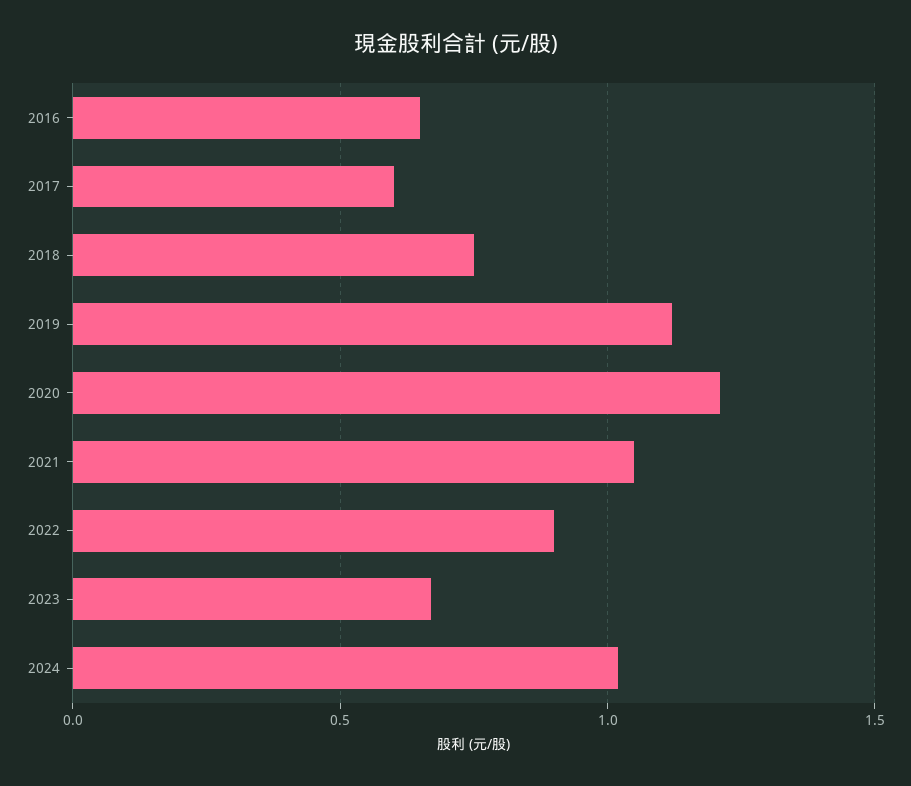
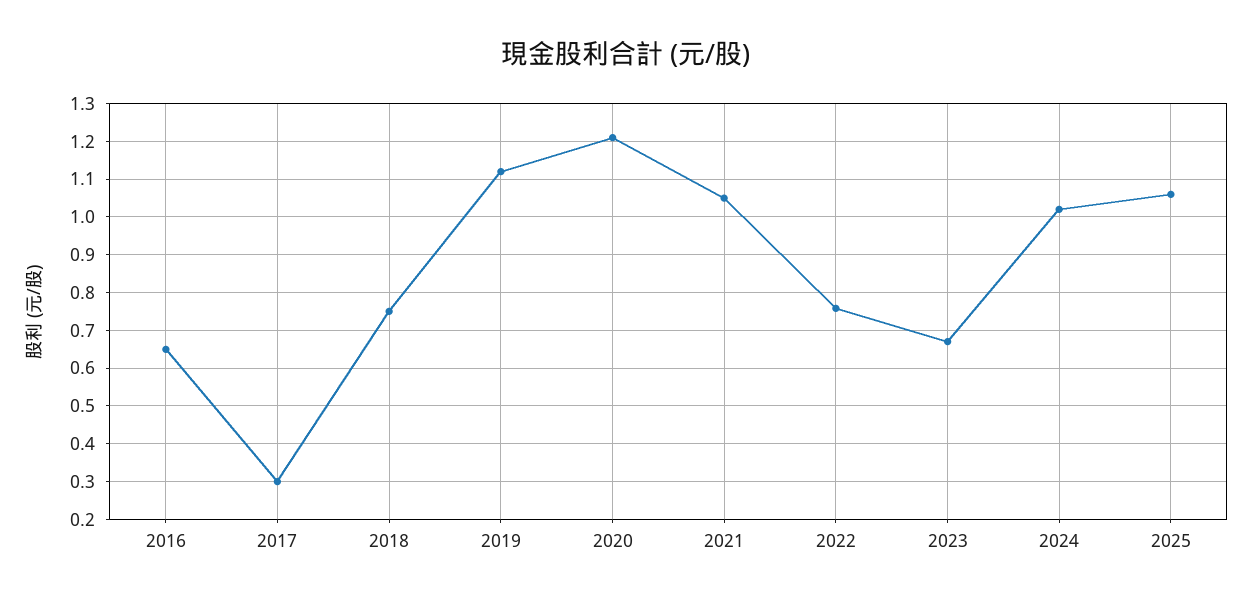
2017: 0.6 -> 0.3
2022: 0.9 -> 0.76
2025: none -> 1.06

